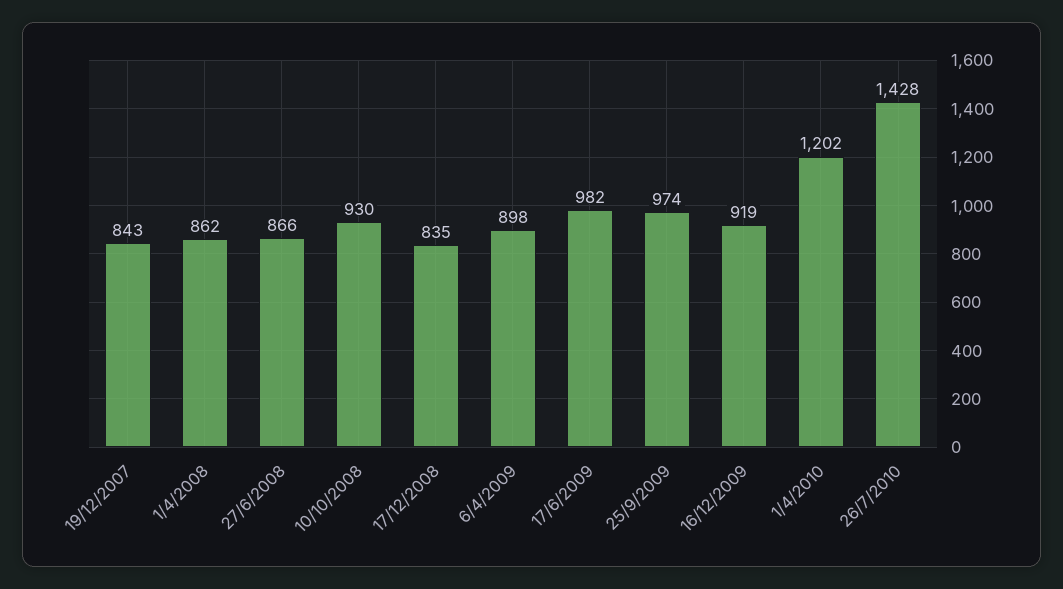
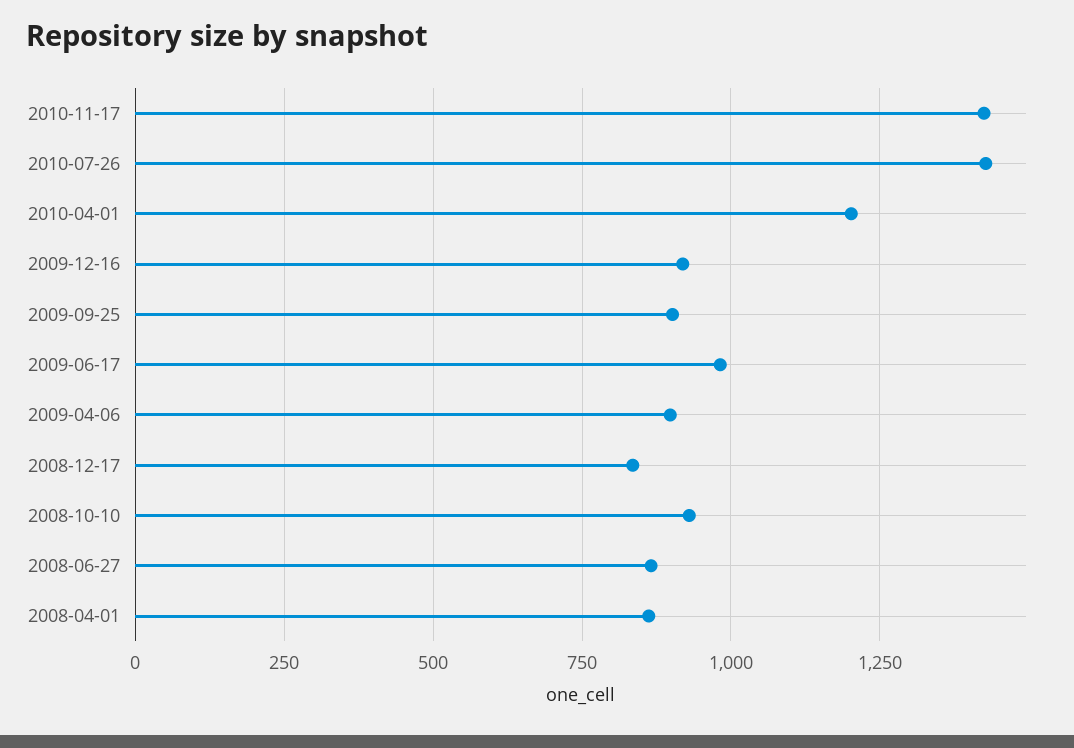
19/12/2007: 843 -> none
25/9/2009: 974 -> 900
2010-11-17: none -> 1425

